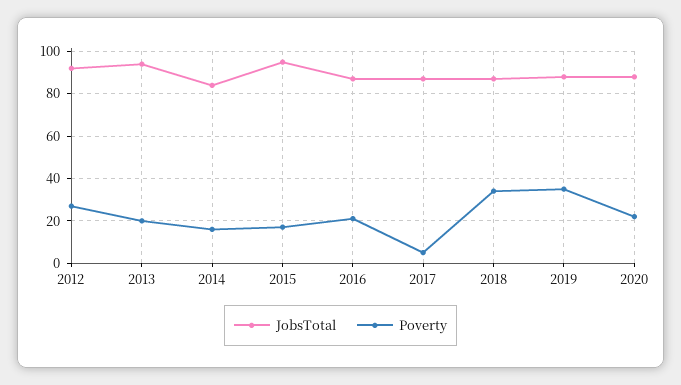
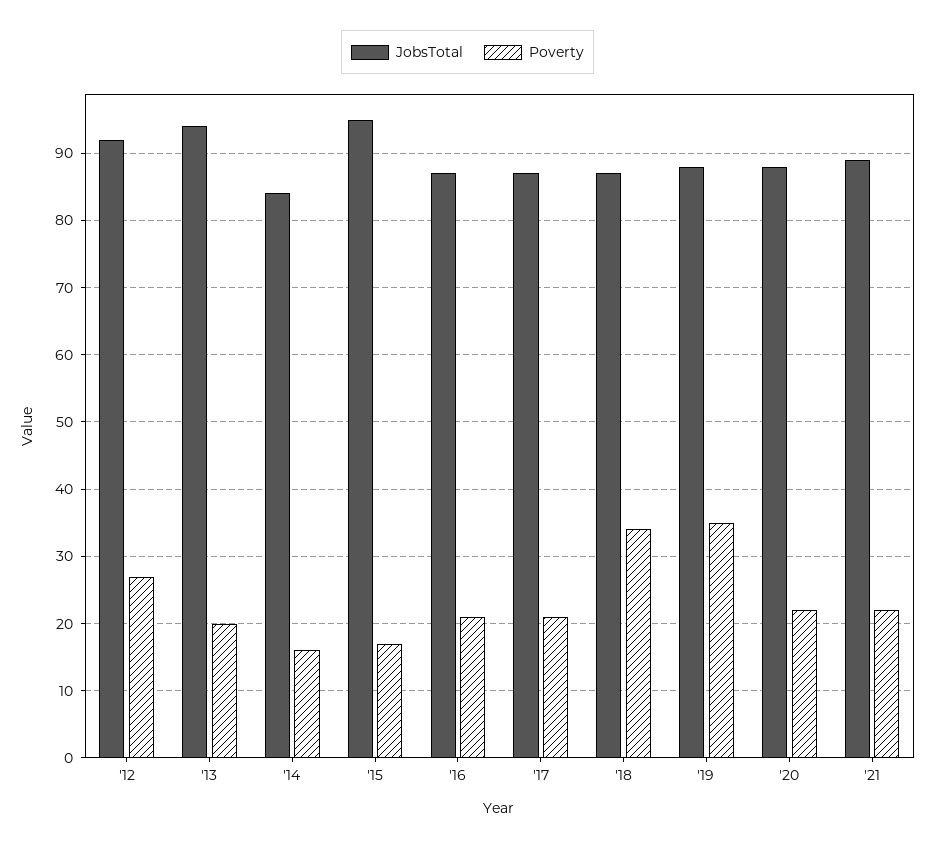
Poverty, 2017: 5 -> 21
JobsTotal, '21: none -> 89
Poverty, '21: none -> 22

